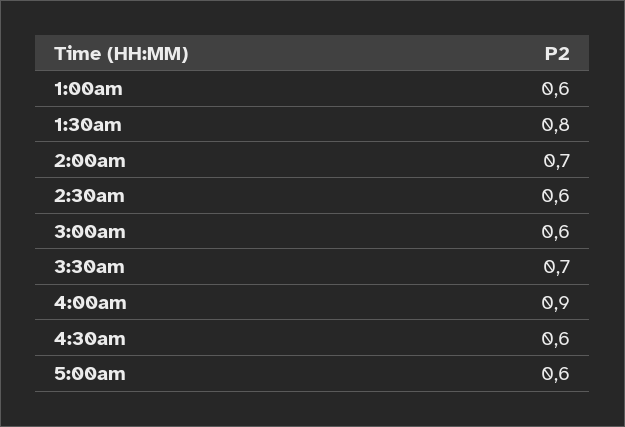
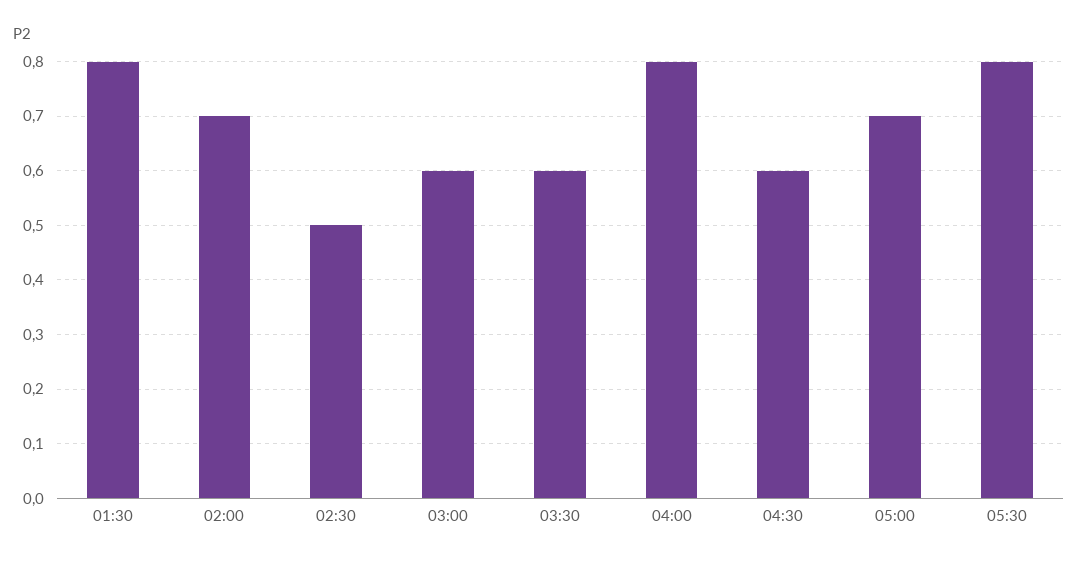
1:00am: 0.6 -> none
2:30am: 0.6 -> 0.5
3:30am: 0.7 -> 0.6
4:00am: 0.9 -> 0.8
5:00am: 0.6 -> 0.7
05:30: none -> 0.8

